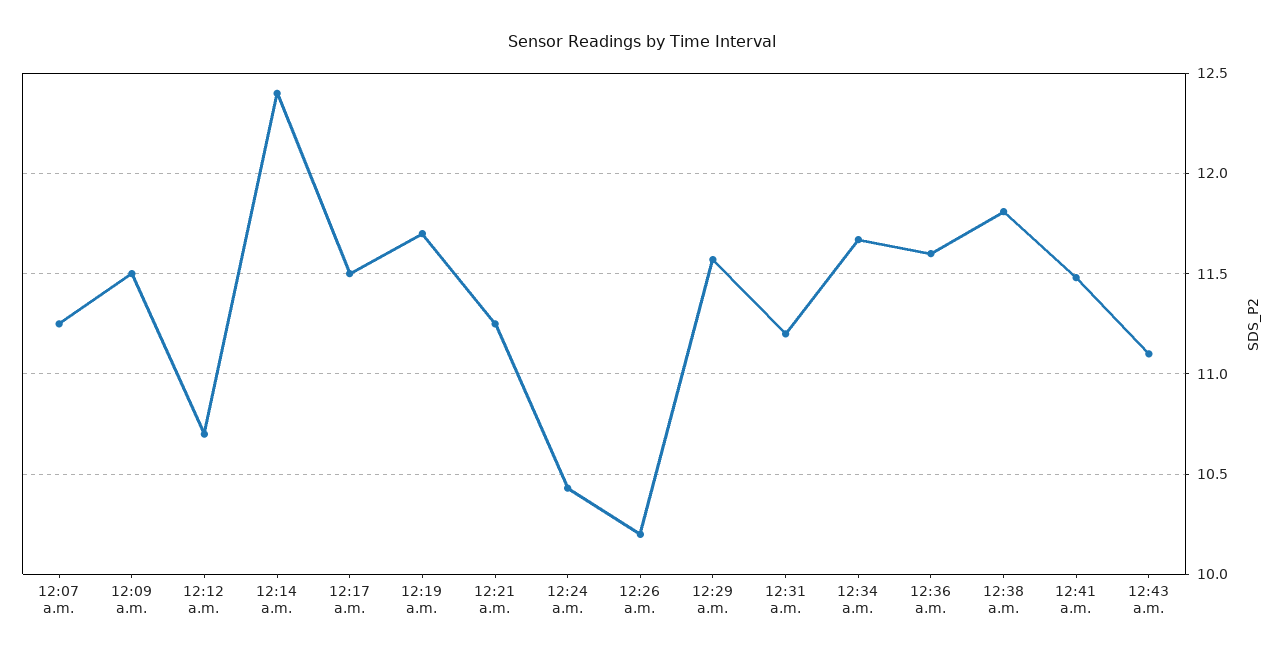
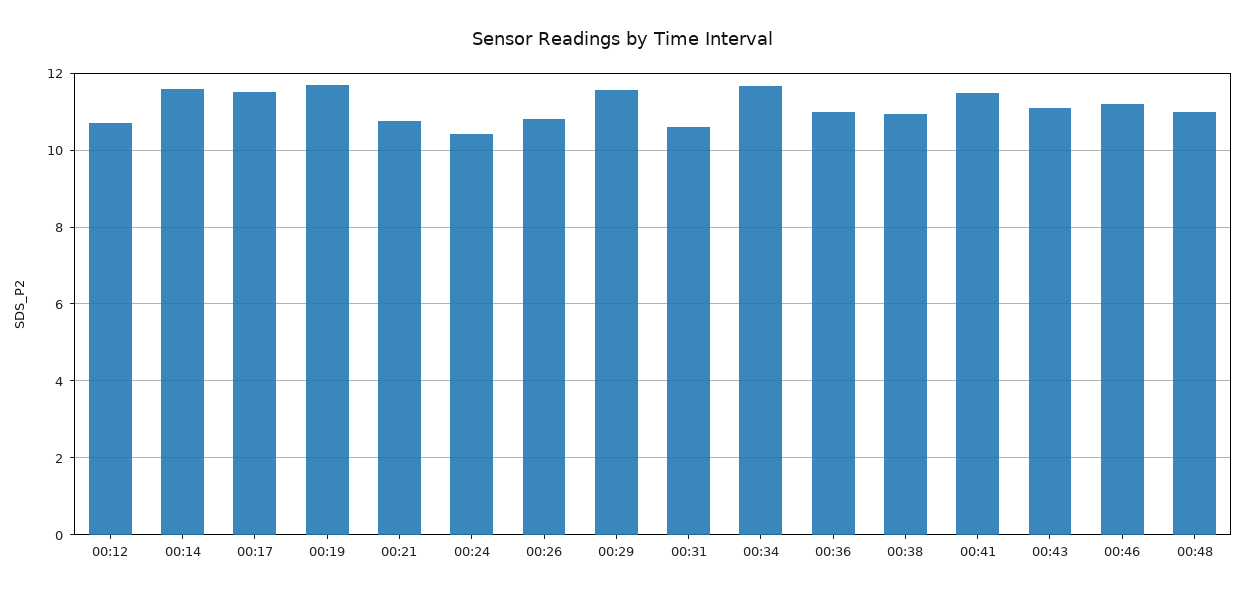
12:07 a.m.: 11.25 -> none
12:09 a.m.: 11.5 -> none
12:14 a.m.: 12.4 -> 11.6
12:21 a.m.: 11.25 -> 10.8
12:26 a.m.: 10.2 -> 10.8
12:31 a.m.: 11.2 -> 10.6
12:36 a.m.: 11.6 -> 11
12:38 a.m.: 11.8 -> 11
00:46: none -> 11.2
00:48: none -> 11

